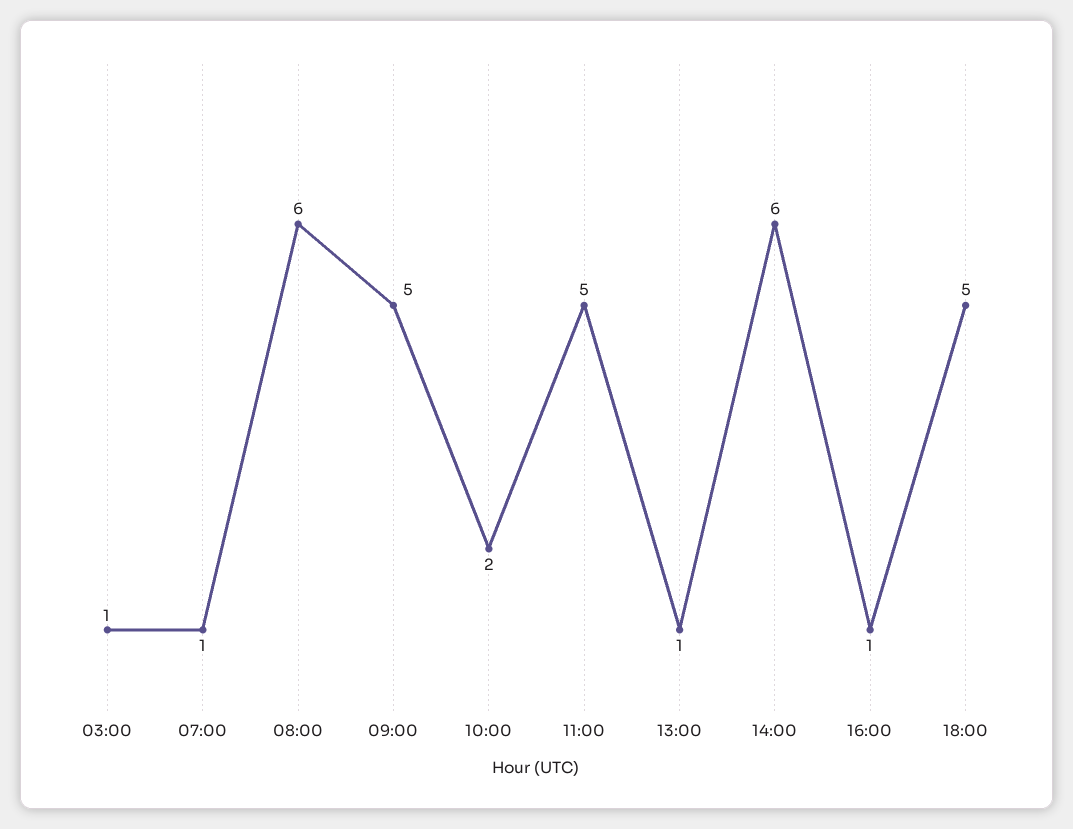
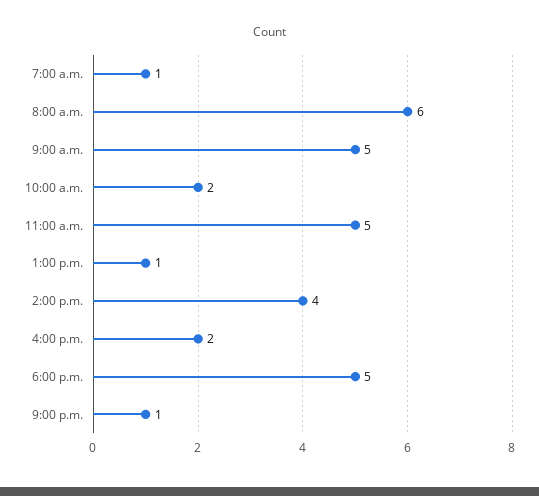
03:00: 1 -> none
14:00: 6 -> 4
16:00: 1 -> 2
9:00 p.m.: none -> 1

